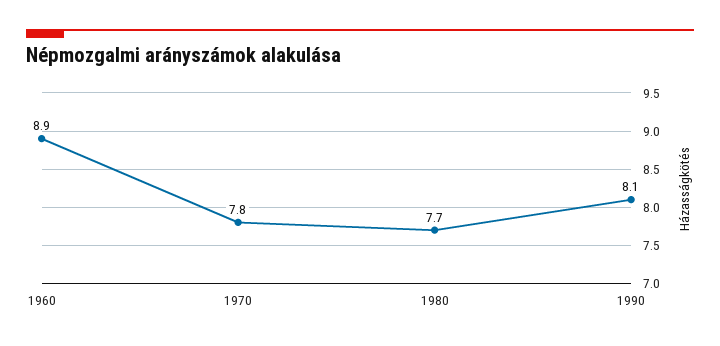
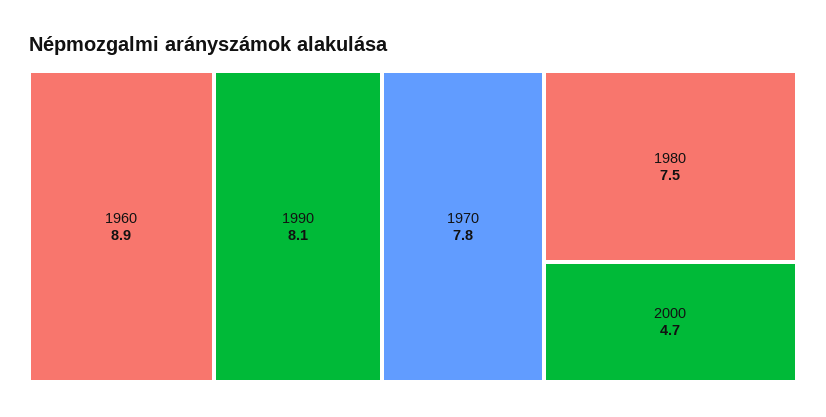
1980: 7.7 -> 7.5
2000: none -> 4.7

